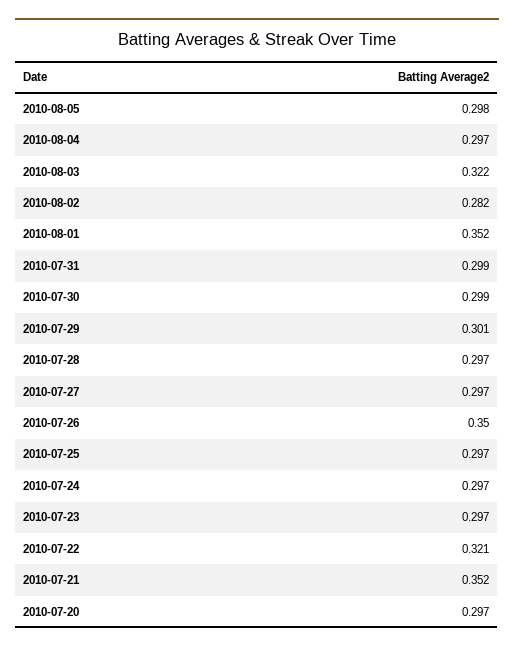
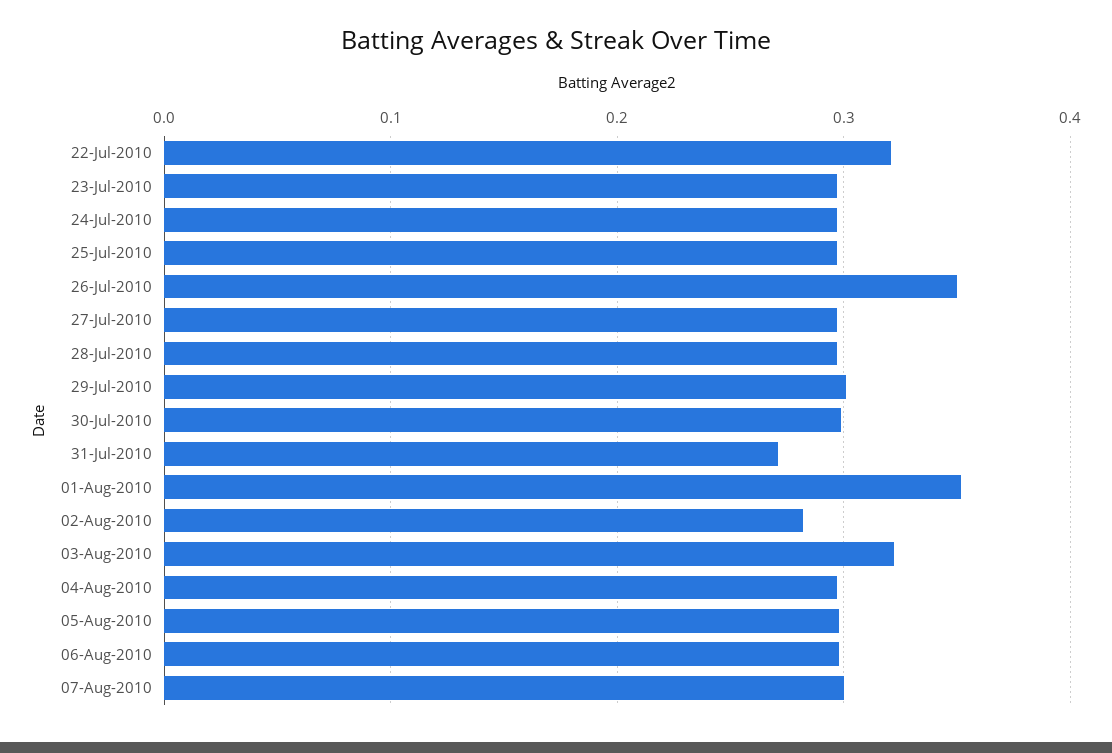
2010-07-31: 0.299 -> 0.27
2010-07-21: 0.352 -> none
2010-07-20: 0.297 -> none
06-Aug-2010: none -> 0.3
07-Aug-2010: none -> 0.3

